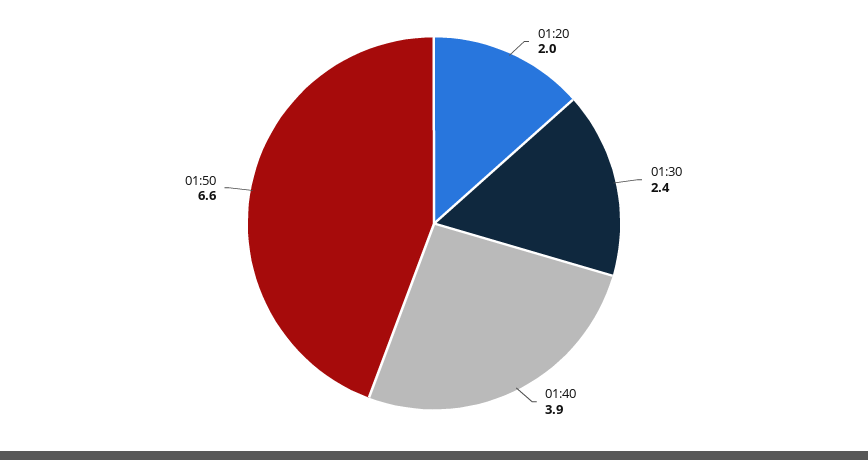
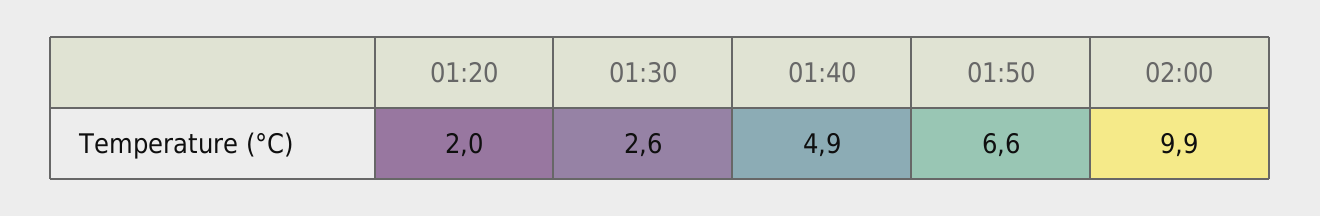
01:30: 2.4 -> 2.6
01:40: 3.9 -> 4.9
02:00: none -> 9.9

